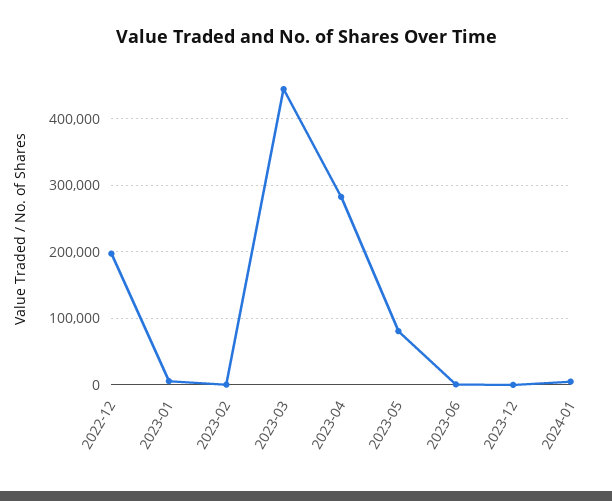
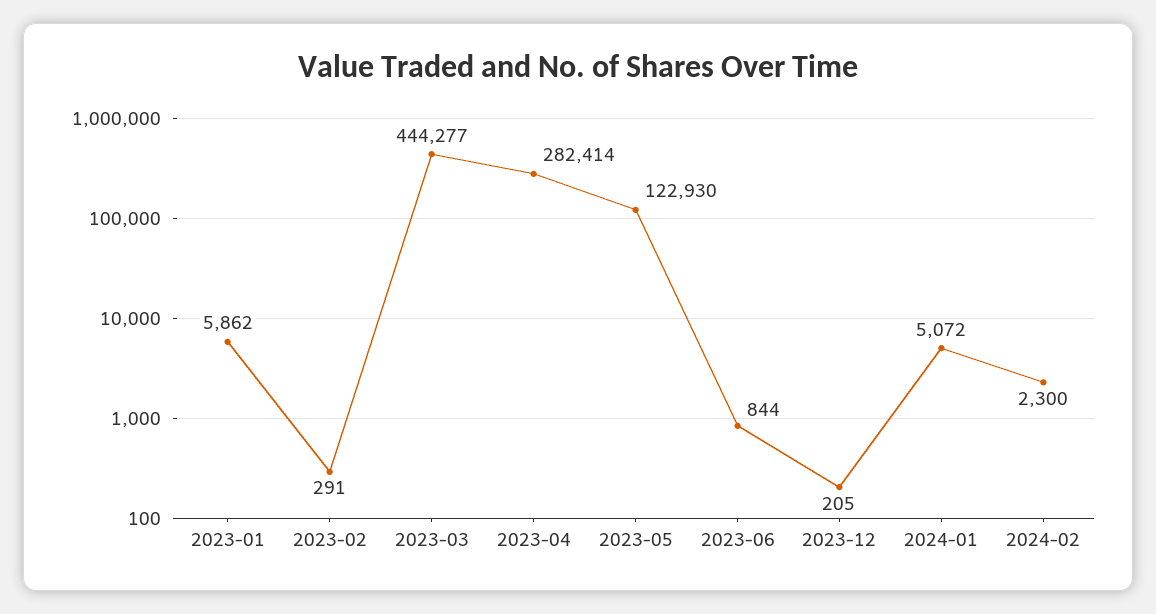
2022-12: 200000 -> none
2023-05: 80000 -> 122930
2024-02: none -> 2300

